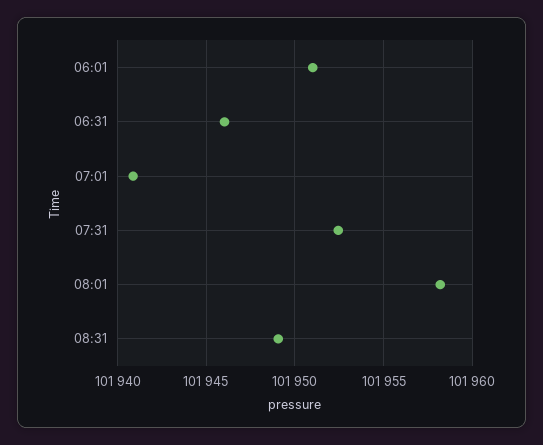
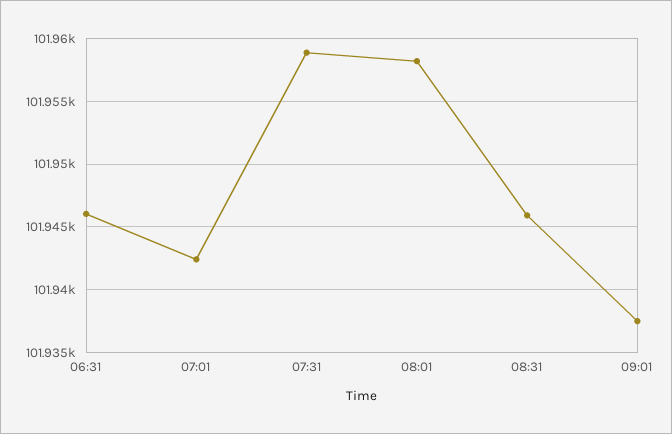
06:01: 101951 -> none
07:01: 101941 -> 101942.5
07:31: 101952.5 -> 101959
08:31: 101949 -> 101946
09:01: none -> 101937.5

